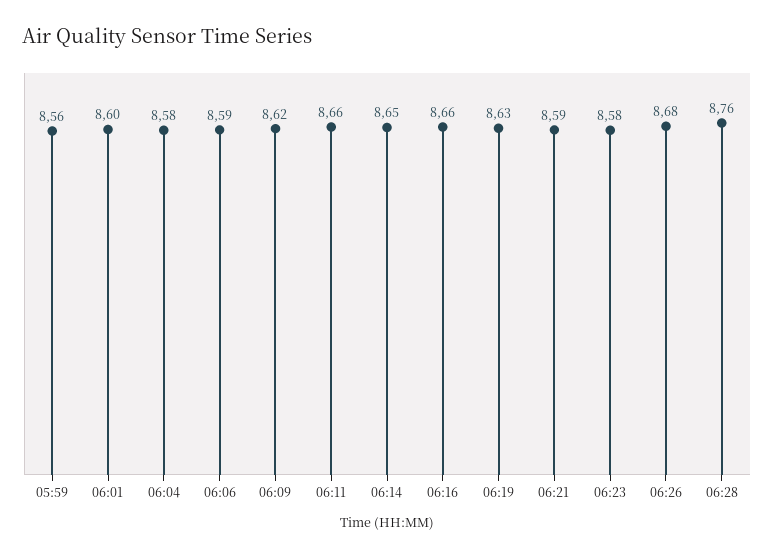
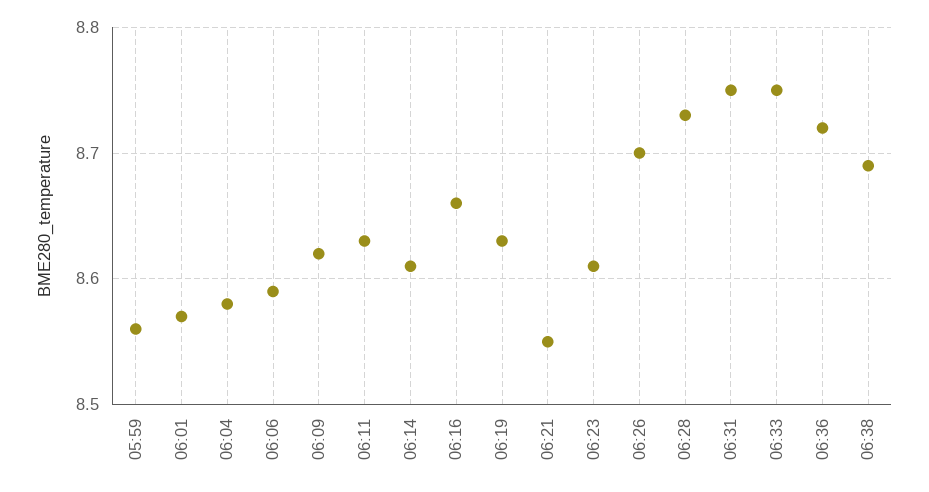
06:01: 8.6 -> 8.57
06:11: 8.66 -> 8.63
06:14: 8.65 -> 8.61
06:21: 8.59 -> 8.55
06:23: 8.58 -> 8.61
06:26: 8.68 -> 8.7
06:28: 8.76 -> 8.73
06:31: none -> 8.75
06:33: none -> 8.75
06:36: none -> 8.72
06:38: none -> 8.69

